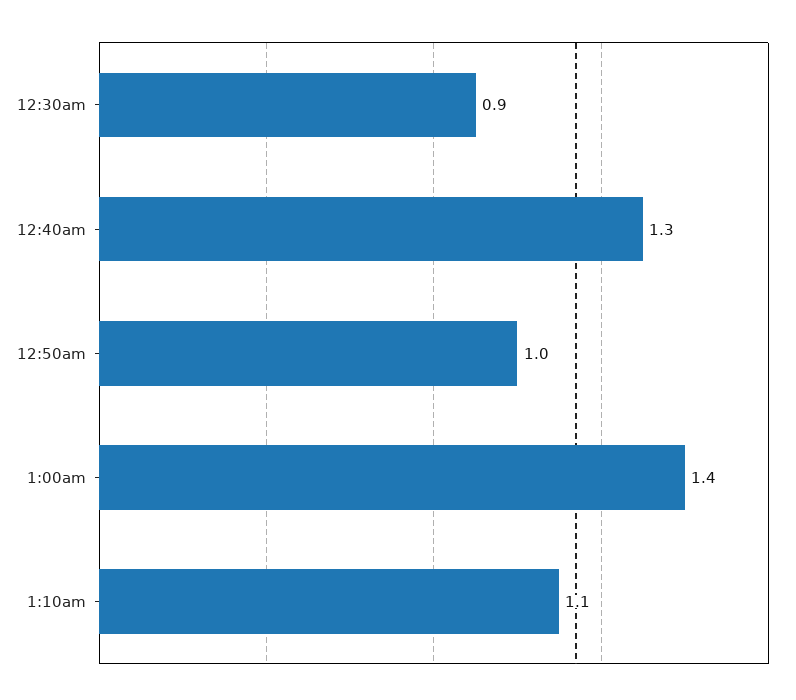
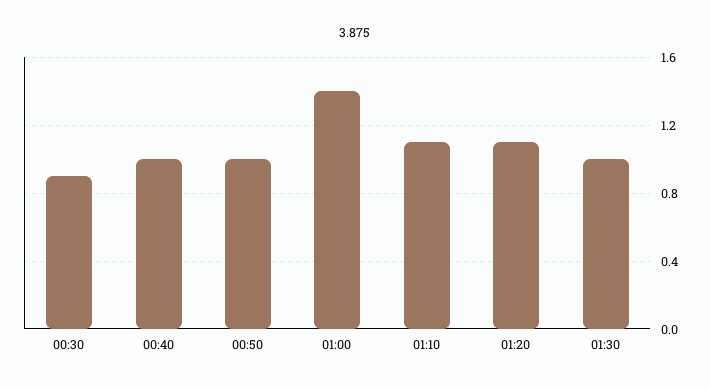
12:40am: 1.3 -> 1
01:20: none -> 1.1
01:30: none -> 1

